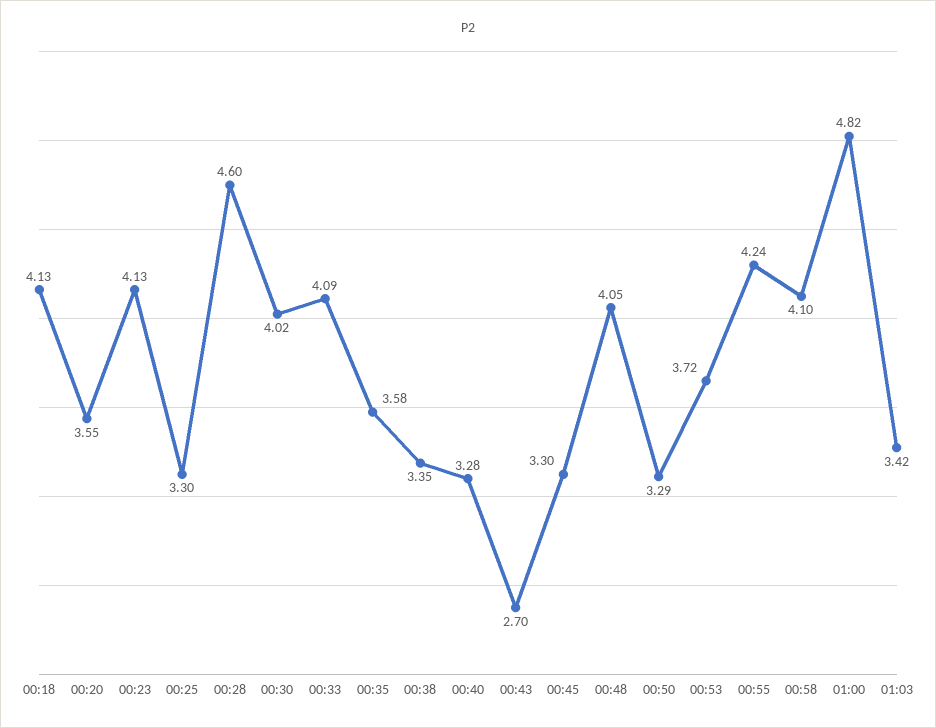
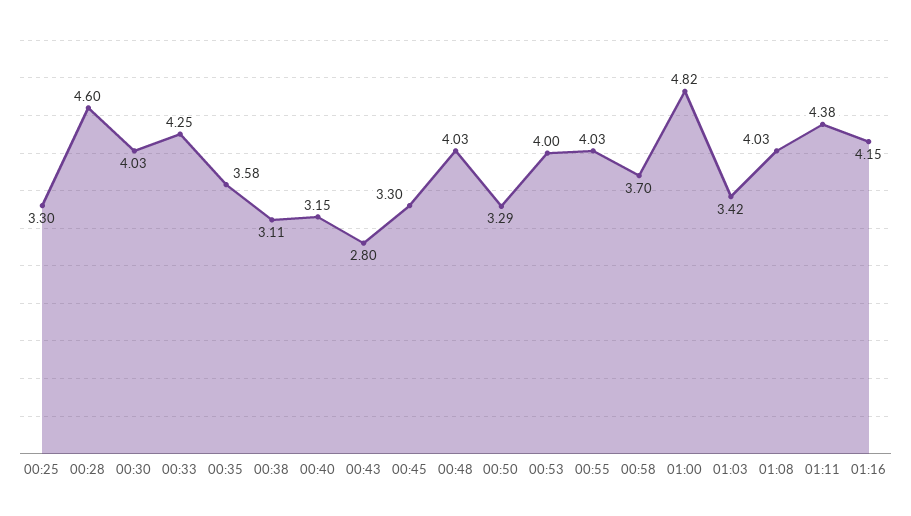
00:18: 4.13 -> none
00:20: 3.55 -> none
00:23: 4.13 -> none
00:30: 4.02 -> 4.03
00:33: 4.09 -> 4.25
00:38: 3.35 -> 3.11
00:40: 3.28 -> 3.15
00:43: 2.7 -> 2.8
00:48: 4.05 -> 4.03
00:53: 3.72 -> 4
00:55: 4.24 -> 4.03
00:58: 4.1 -> 3.7
01:08: none -> 4.03
01:11: none -> 4.38
01:16: none -> 4.15

